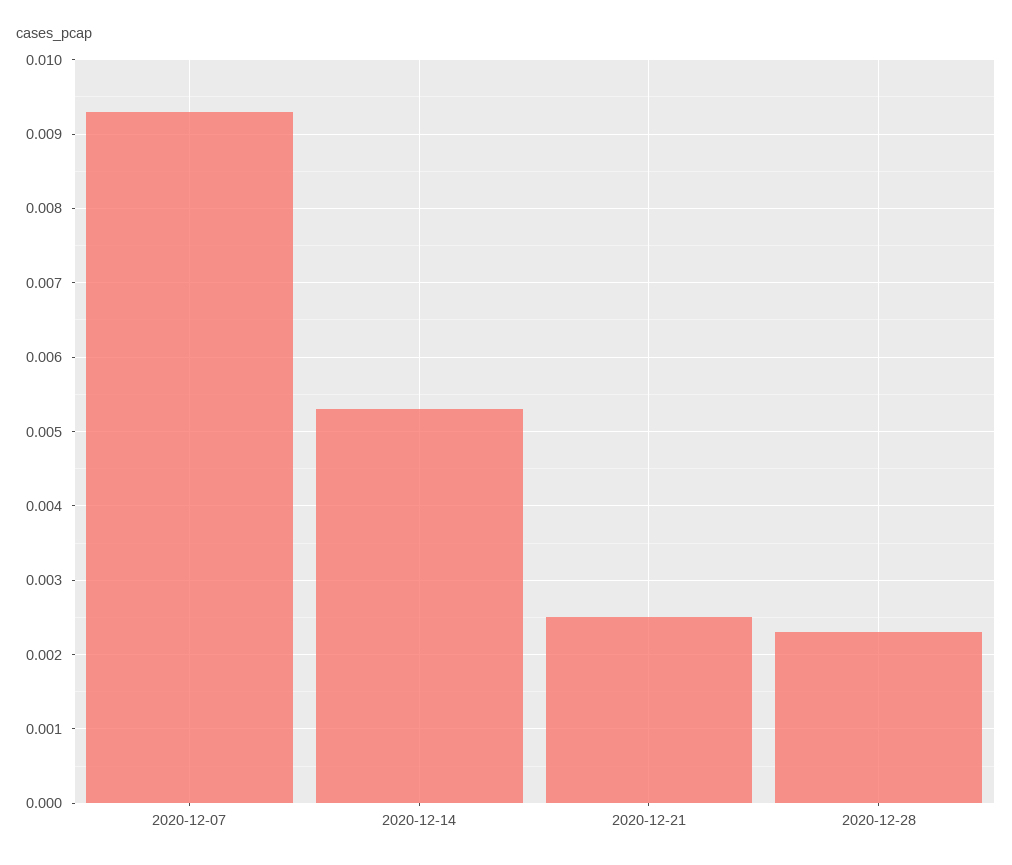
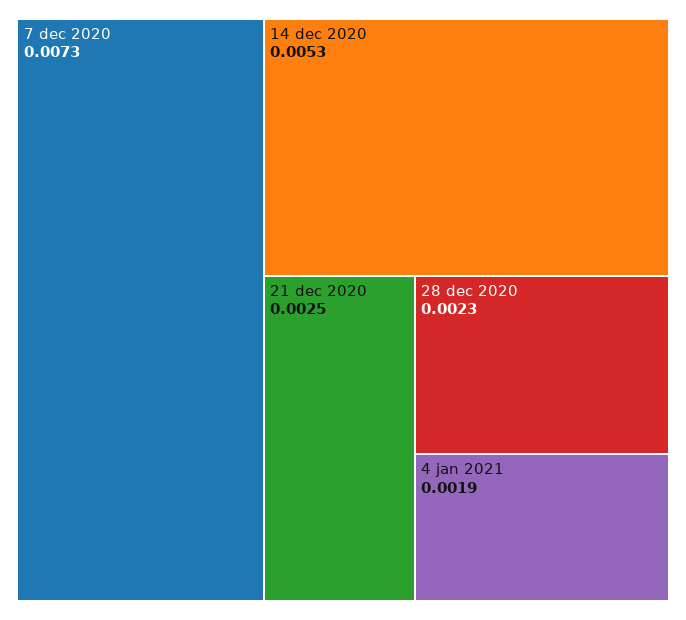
2020-12-07: 0.0093 -> 0.0073
4 jan 2021: none -> 0.0019

